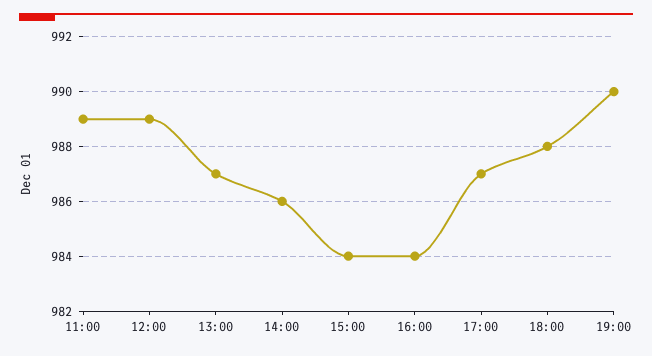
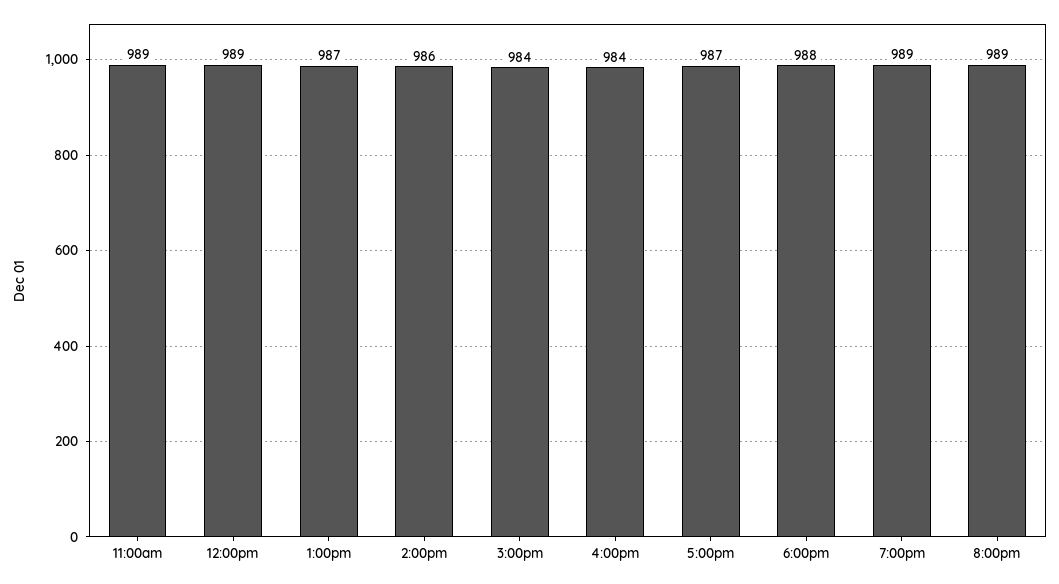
19:00: 990 -> 989
8:00pm: none -> 989

